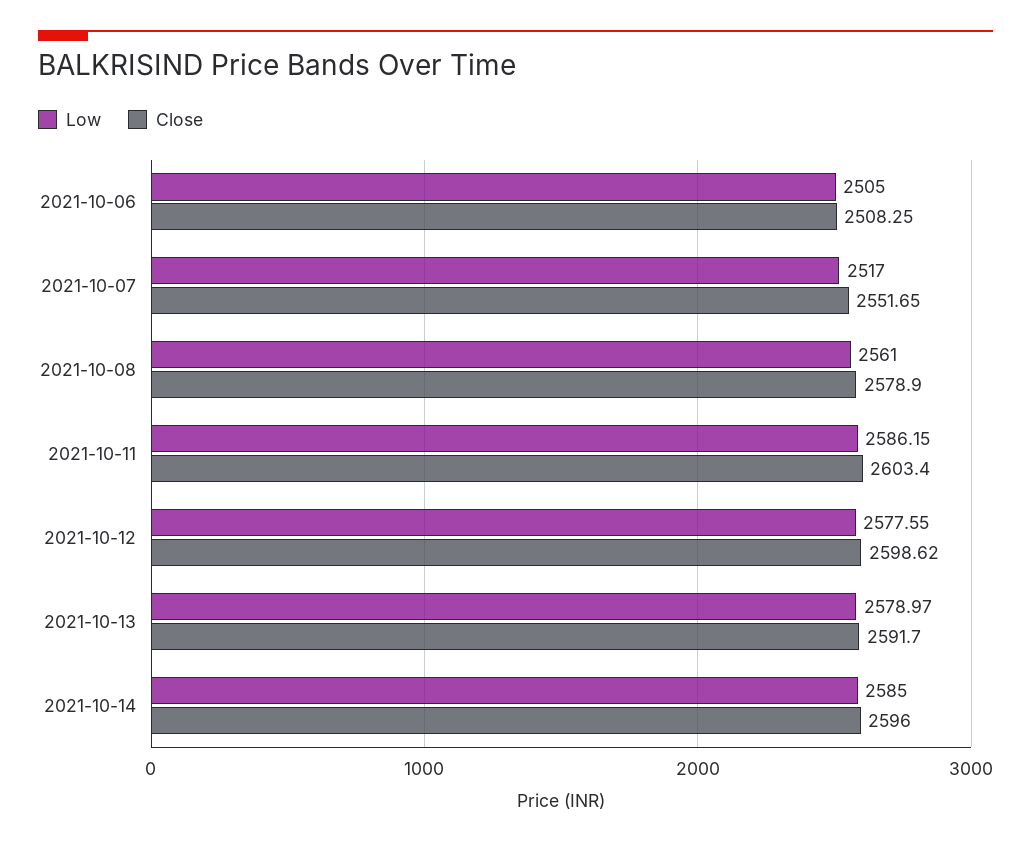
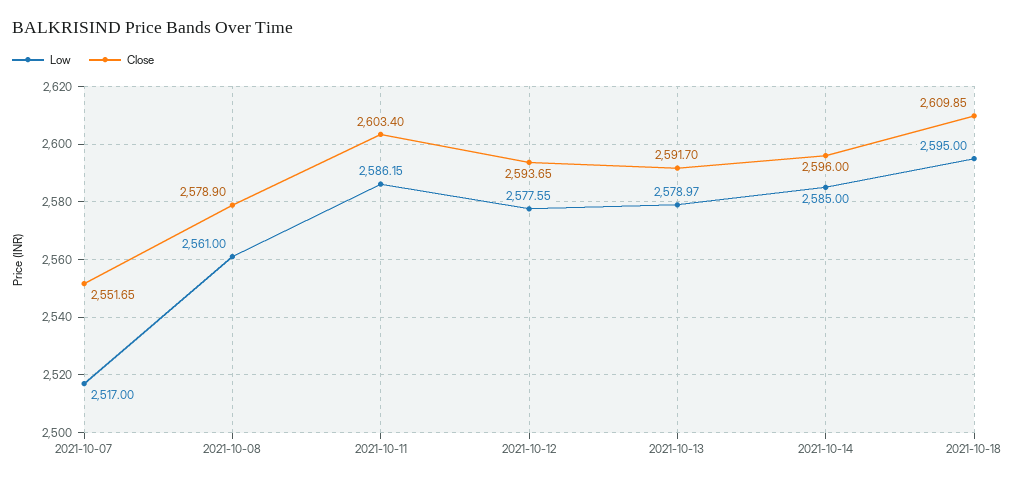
Low, 2021-10-06: 2505 -> none
Close, 2021-10-06: 2508.25 -> none
Close, 2021-10-12: 2598.62 -> 2593.65
Low, 2021-10-18: none -> 2595
Close, 2021-10-18: none -> 2609.85

